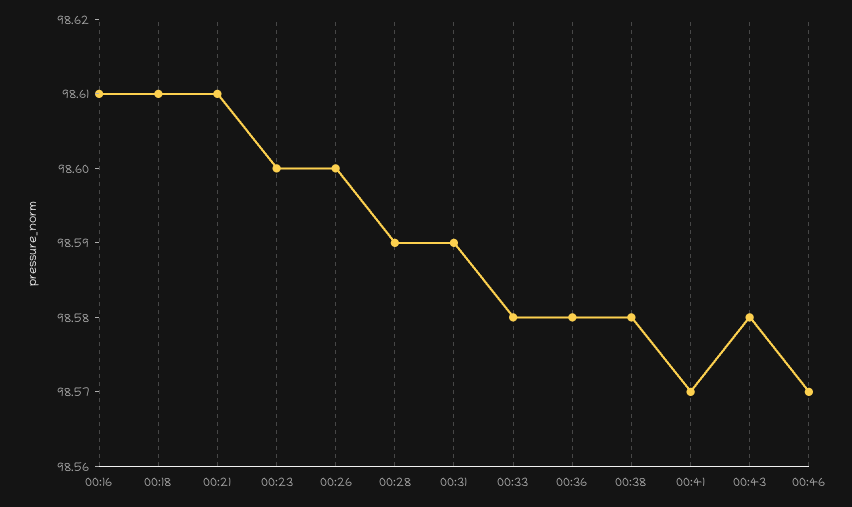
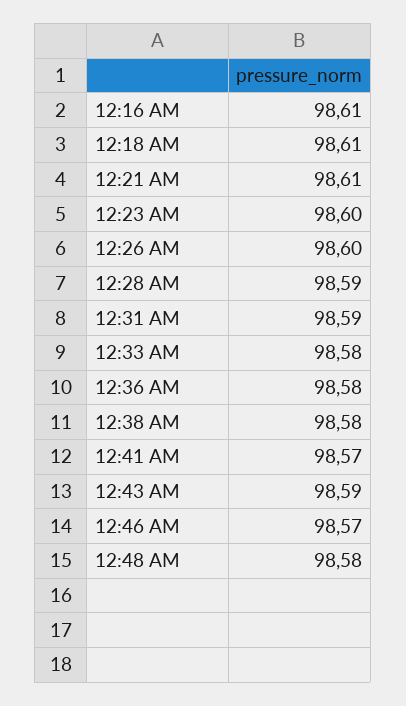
00:43: 98.58 -> 98.59
12:48 AM: none -> 98.58

